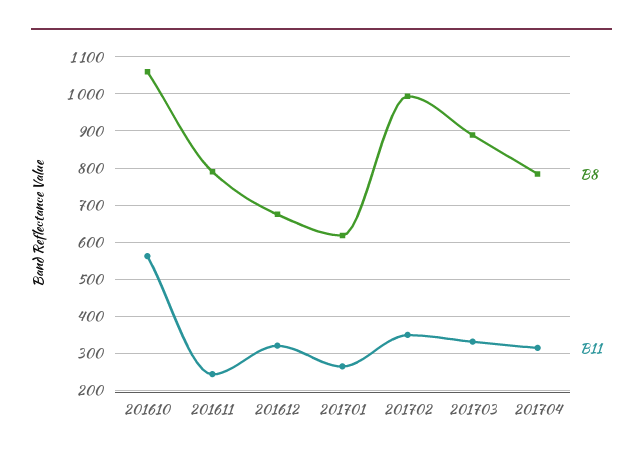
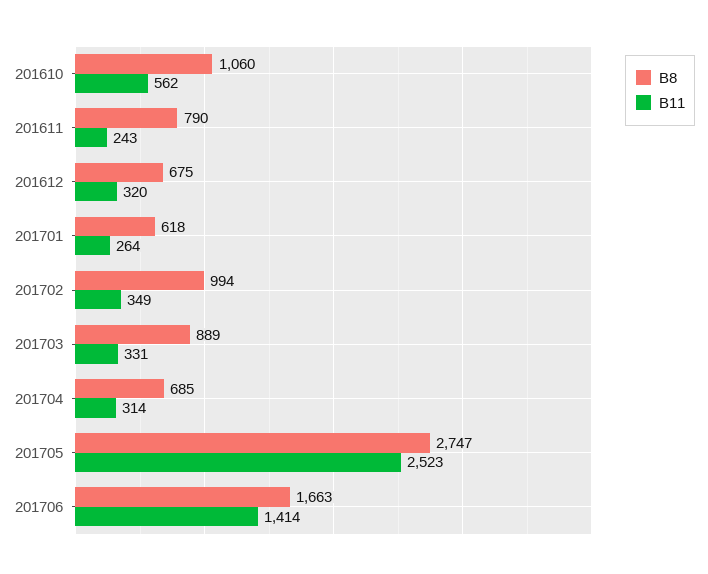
B8, 201704: 780 -> 685
B8, 201705: none -> 2747
B11, 201705: none -> 2523
B8, 201706: none -> 1663
B11, 201706: none -> 1414

